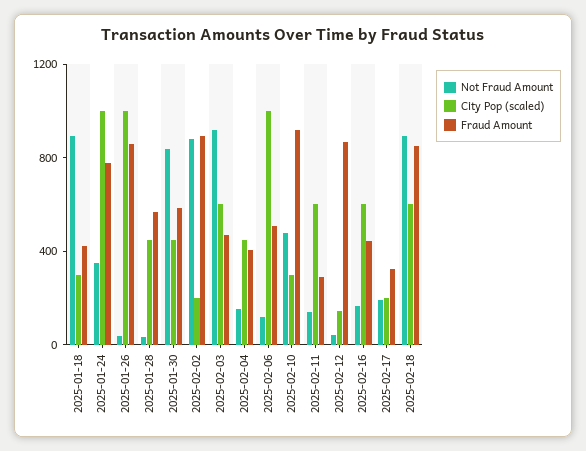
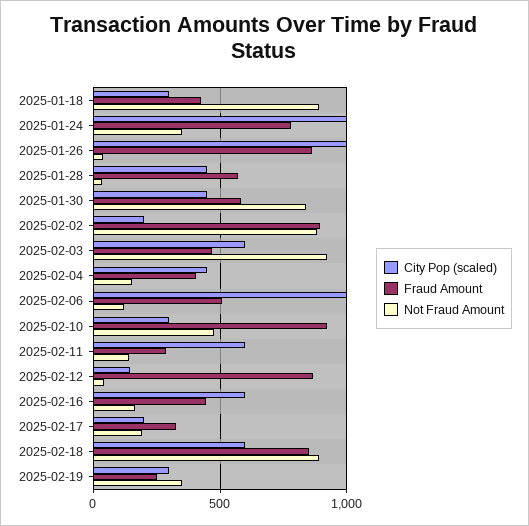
City Pop (scaled), 2025-02-19: none -> 300
Fraud Amount, 2025-02-19: none -> 250
Not Fraud Amount, 2025-02-19: none -> 350

